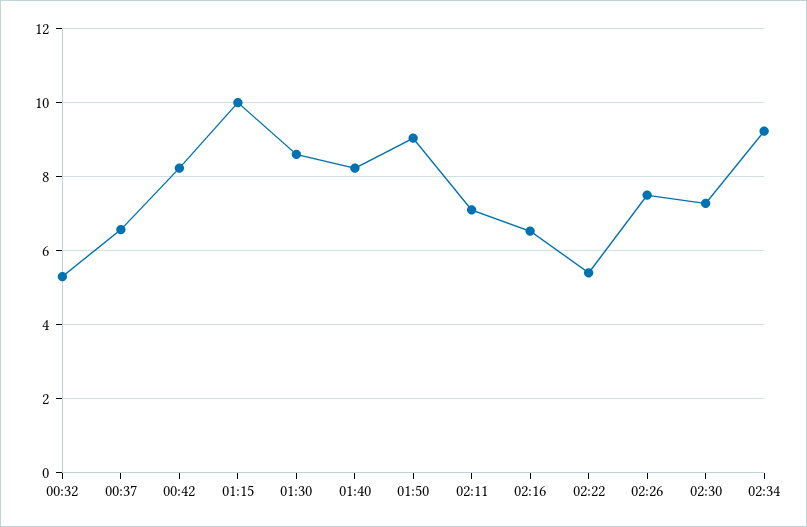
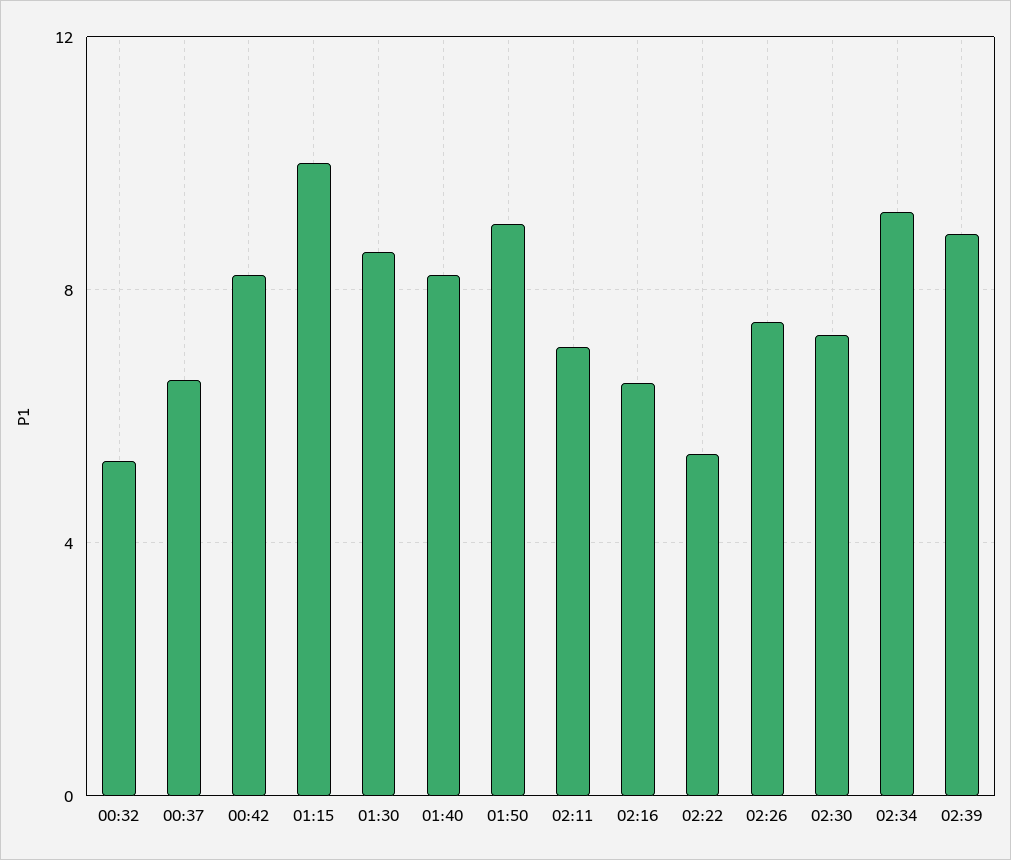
02:39: none -> 9

